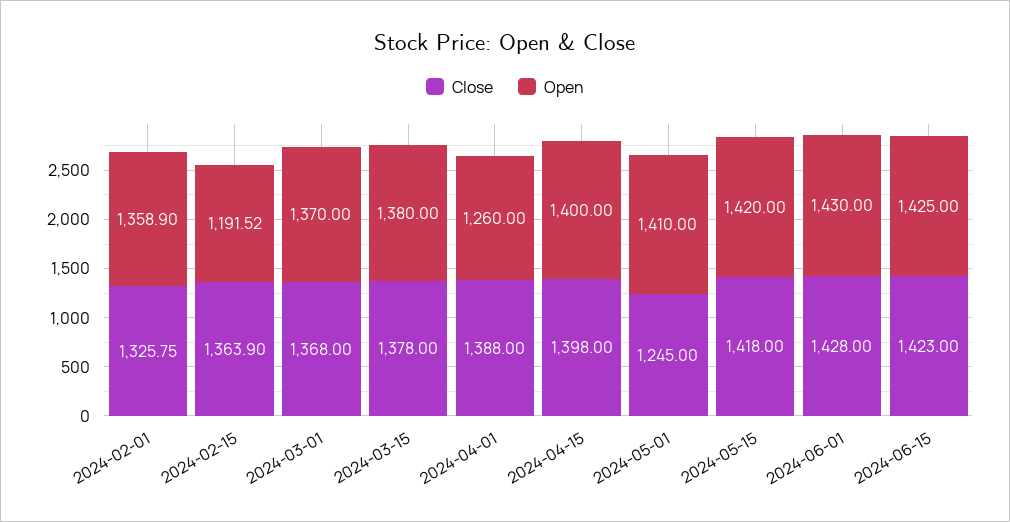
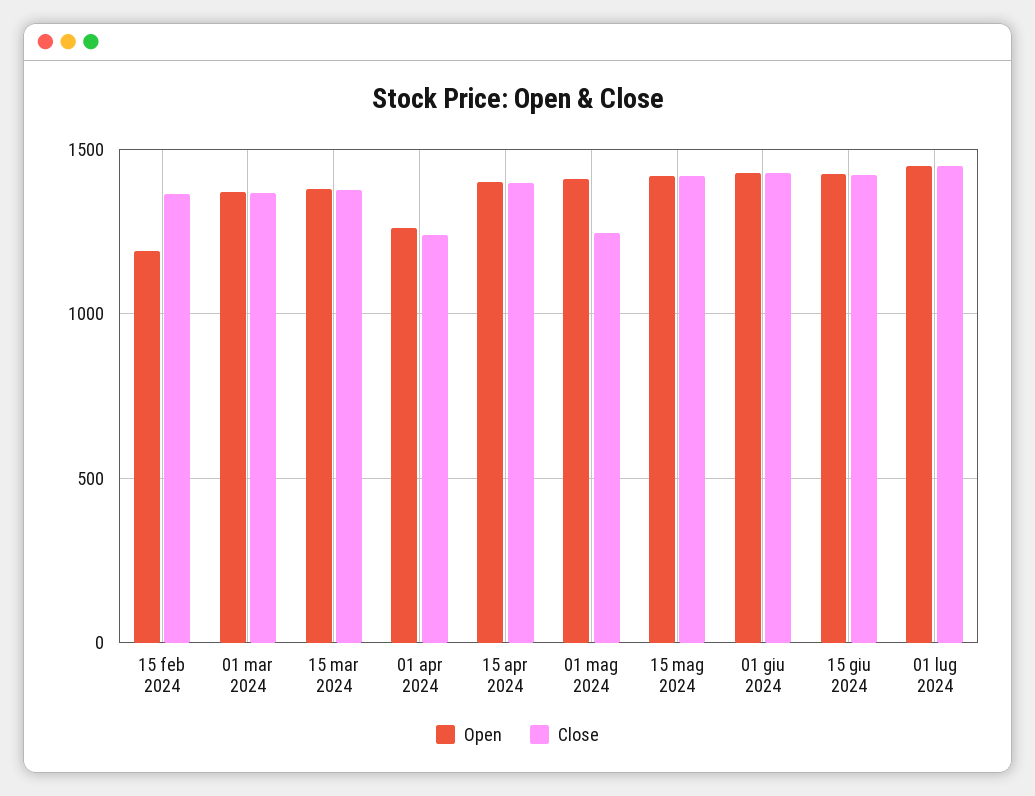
Close, 2024-02-01: 1325.75 -> none
Open, 2024-02-01: 1358.9 -> none
Close, 2024-04-01: 1388 -> 1250
Open, 01 lug 2024: none -> 1450
Close, 01 lug 2024: none -> 1450

